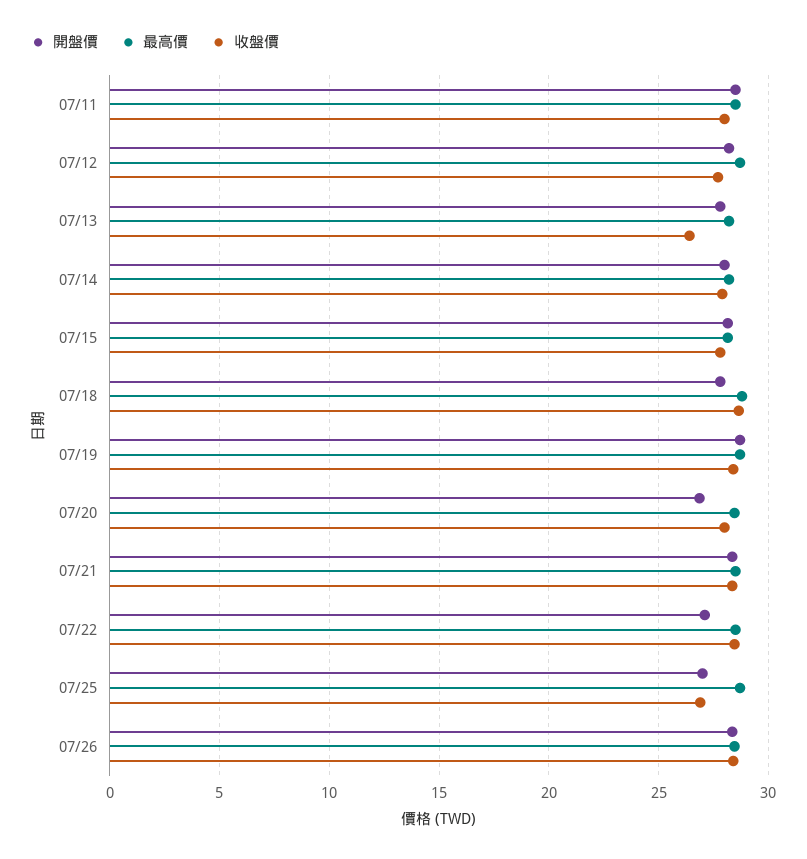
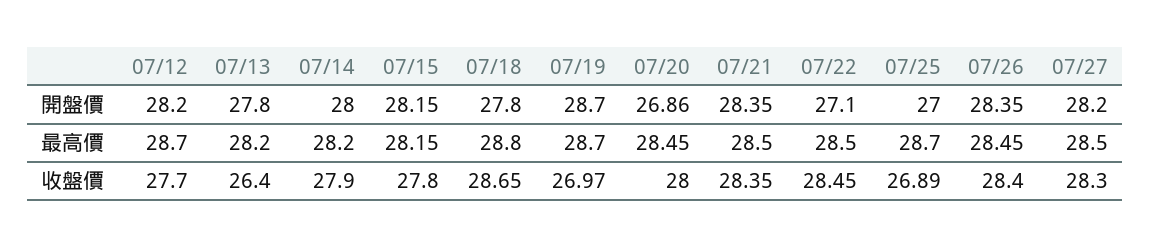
開盤價, 07/11: 28.5 -> none
最高價, 07/11: 28.5 -> none
收盤價, 07/11: 28 -> none
收盤價, 07/19: 28.5 -> 26.97
開盤價, 07/27: none -> 28.2
最高價, 07/27: none -> 28.5
收盤價, 07/27: none -> 28.3

